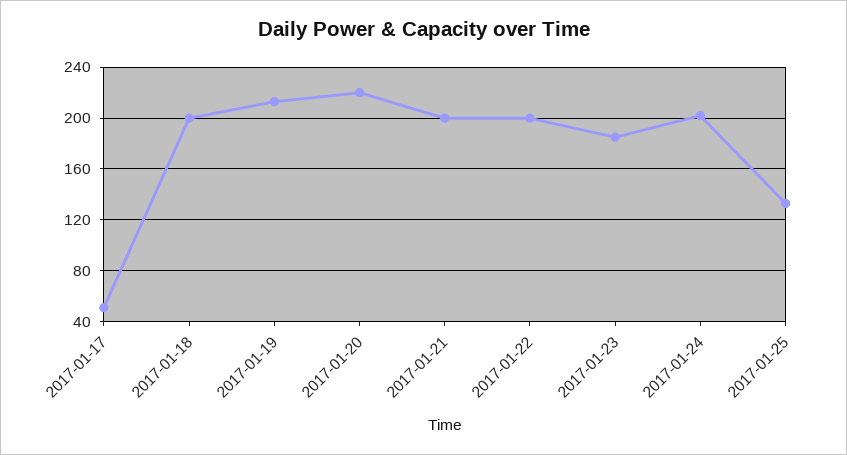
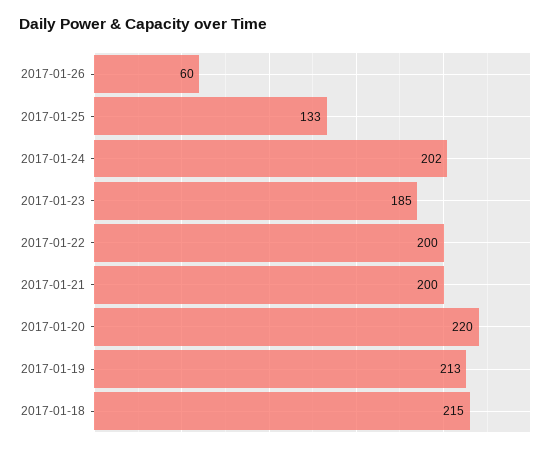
2017-01-17: 50 -> none
2017-01-18: 200 -> 215
2017-01-26: none -> 60

